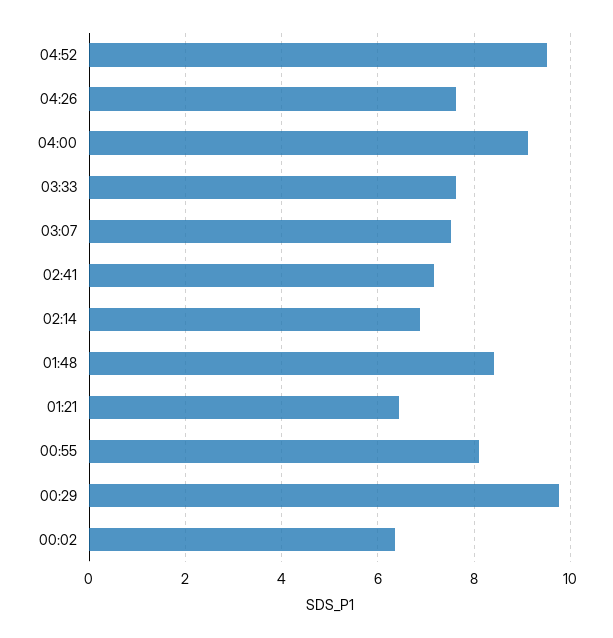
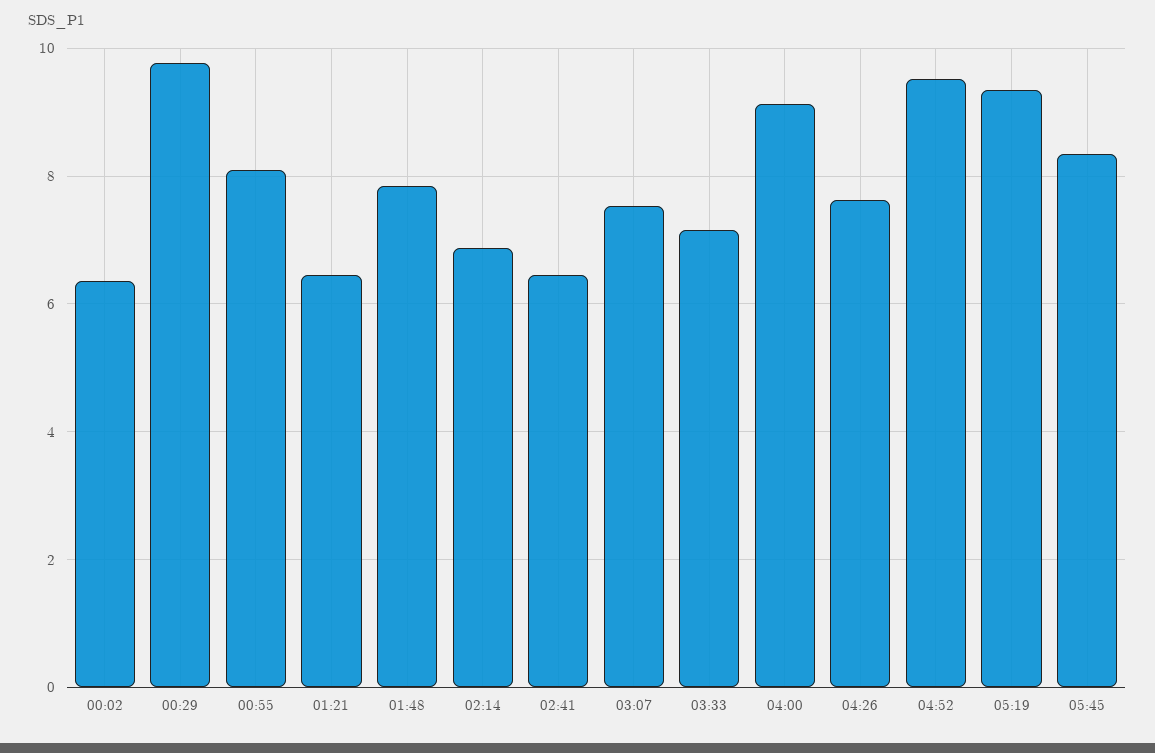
03:33: 7.6 -> 7.2
02:41: 7.2 -> 6.4
01:48: 8.4 -> 7.8
05:19: none -> 9.4
05:45: none -> 8.4

